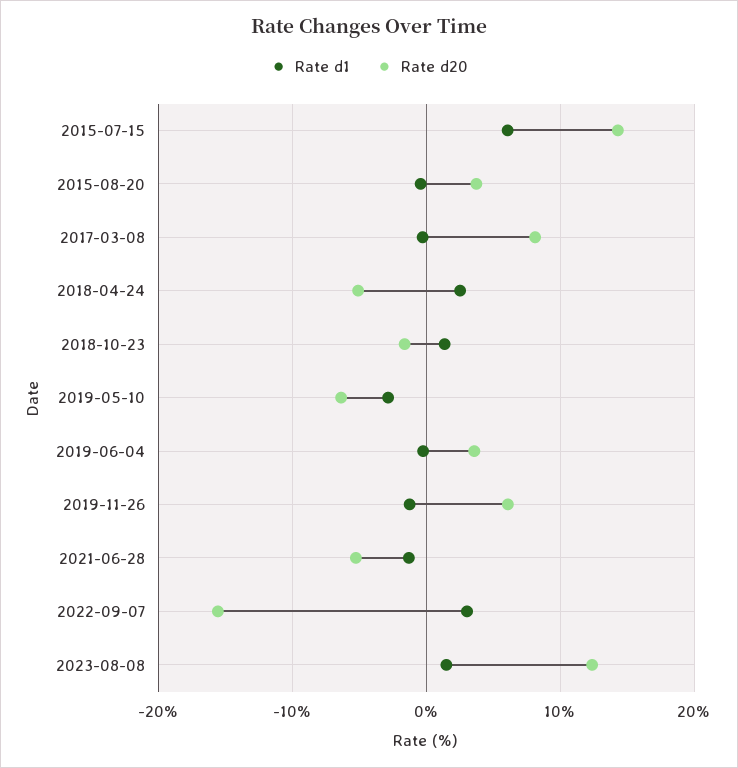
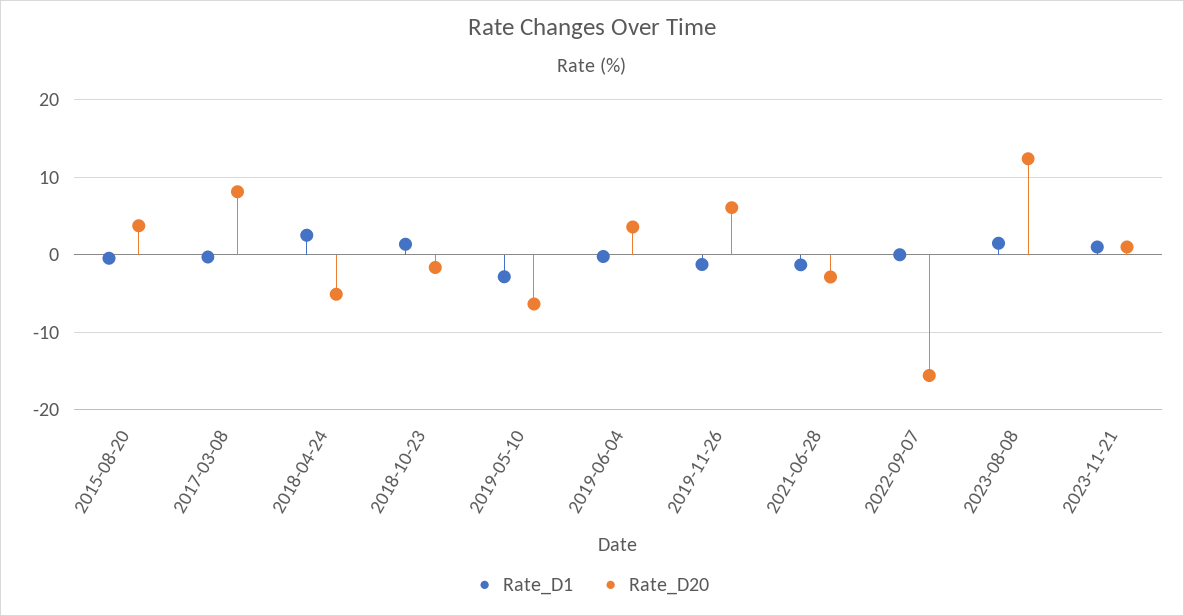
Rate d1, 2015-07-15: 6 -> none
Rate d20, 2015-07-15: 14 -> none
Rate d20, 2021-06-28: -5 -> -3
Rate d1, 2022-09-07: 3 -> 0
Rate d1, 2023-11-21: none -> 1
Rate d20, 2023-11-21: none -> 1

